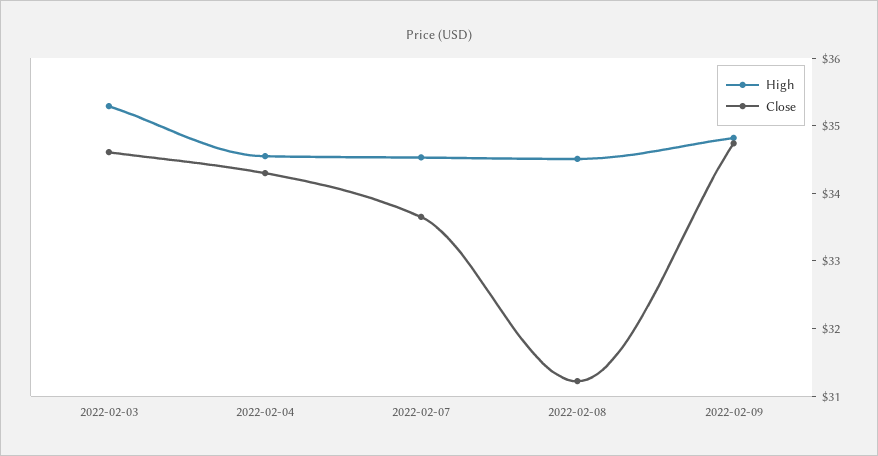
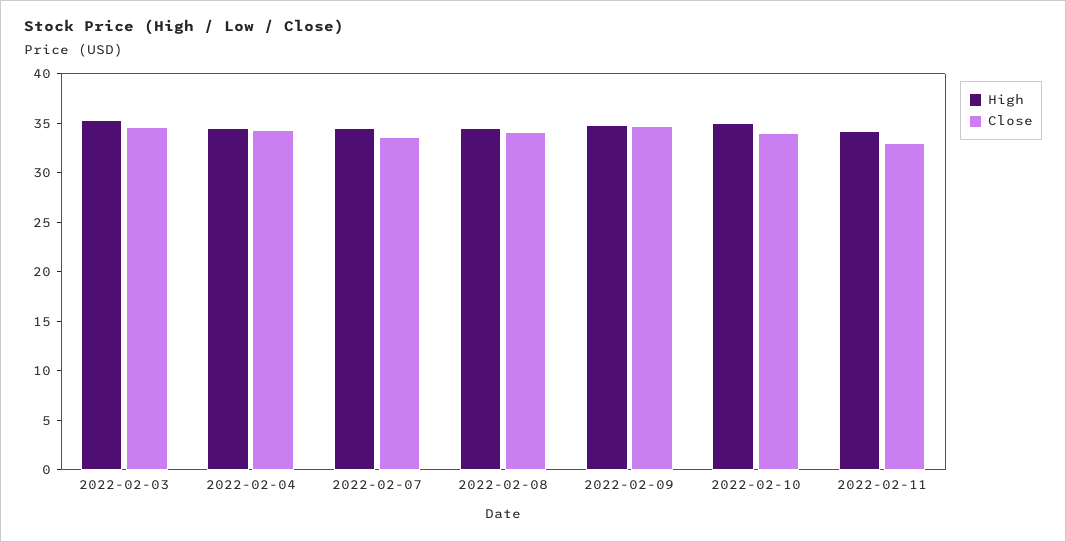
Close, 2022-02-08: 31.2 -> 34
High, 2022-02-10: none -> 35
Close, 2022-02-10: none -> 34
High, 2022-02-11: none -> 34
Close, 2022-02-11: none -> 33

